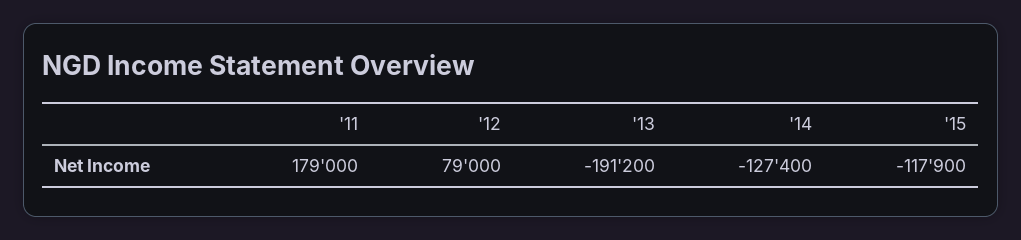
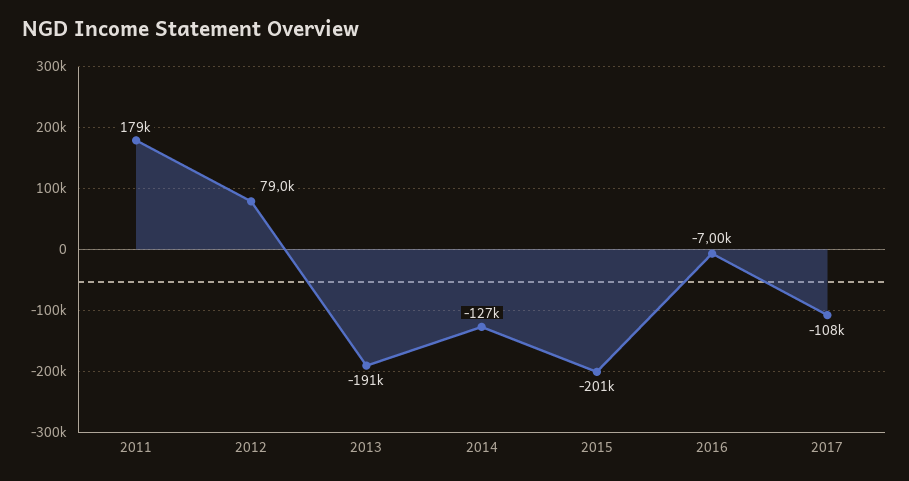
'15: -117900 -> -201000
2016: none -> -7000
2017: none -> -108000

